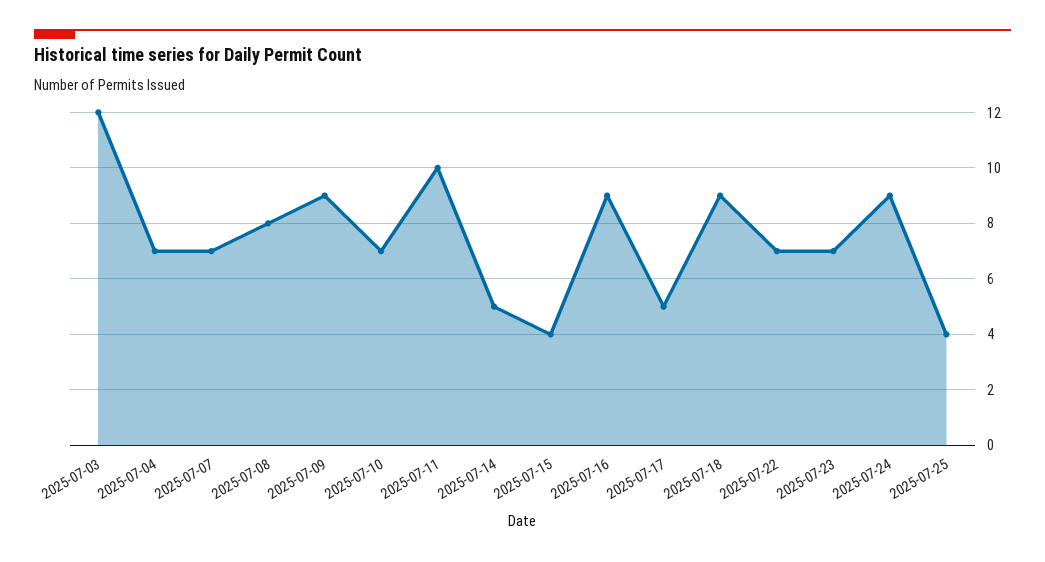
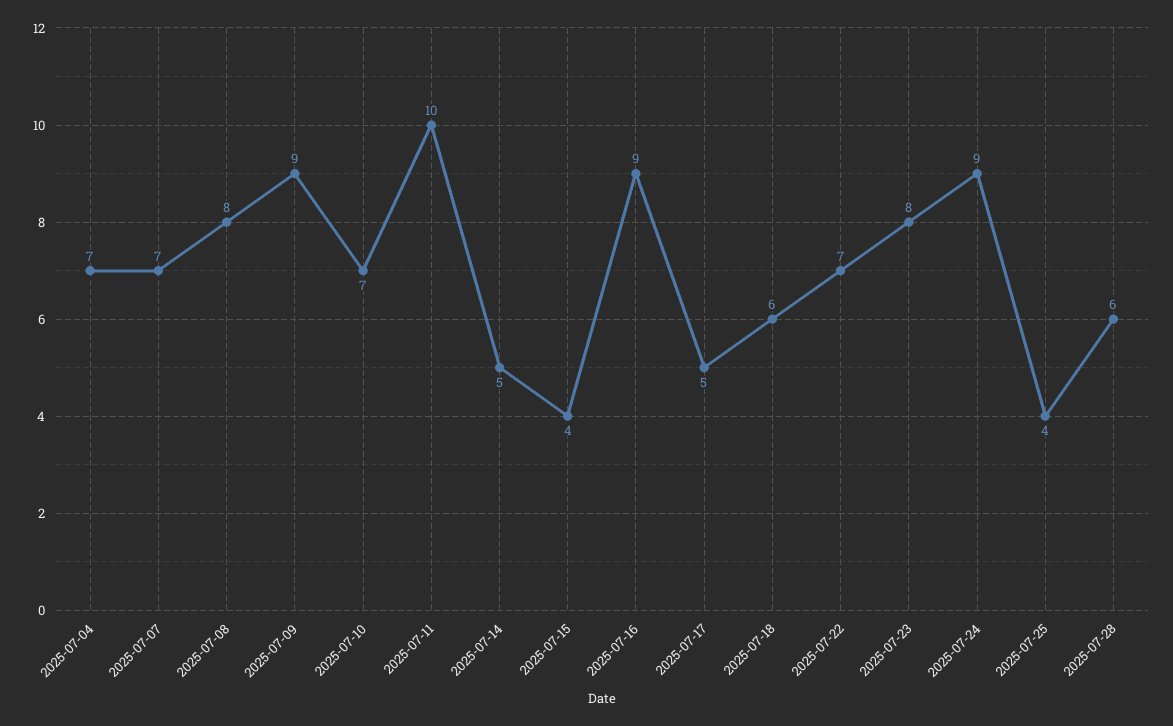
2025-07-03: 12 -> none
2025-07-18: 9 -> 6
2025-07-23: 7 -> 8
2025-07-28: none -> 6

